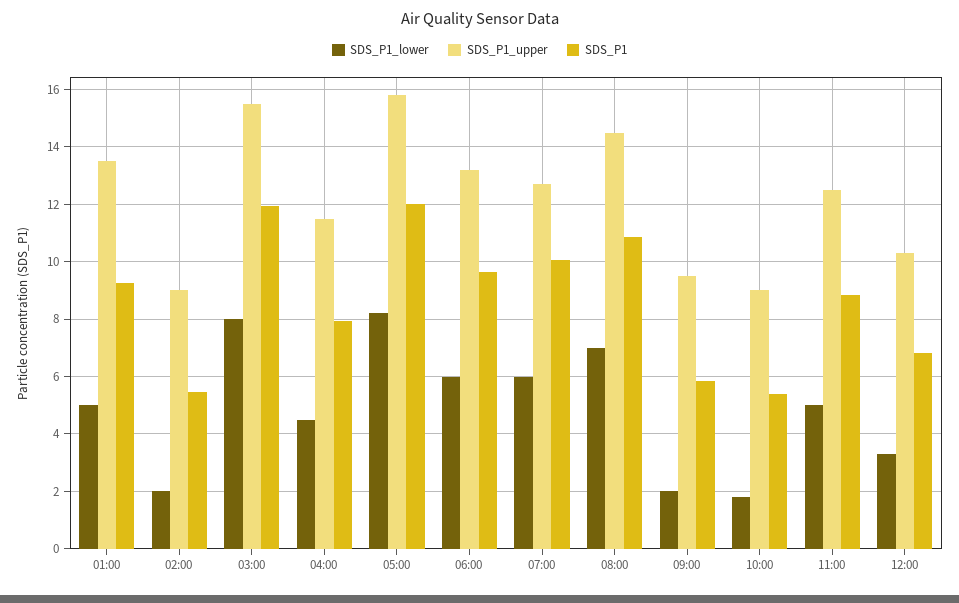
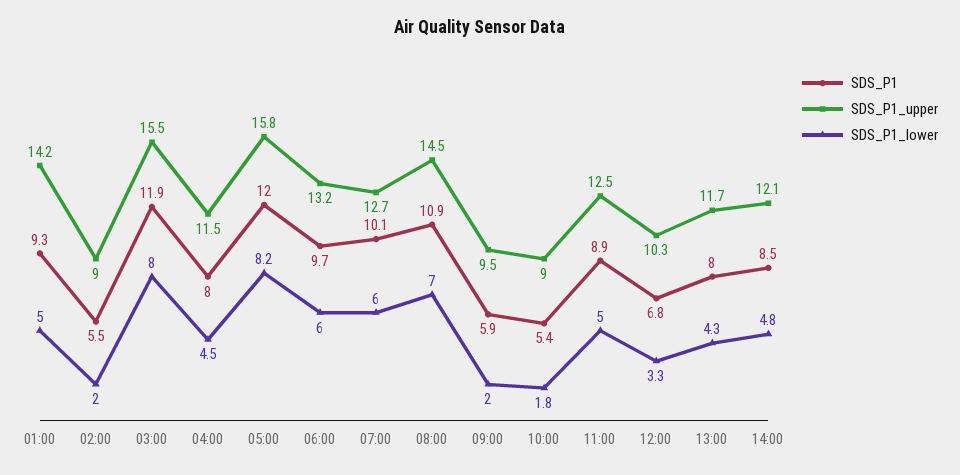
SDS_P1_upper, 01:00: 13.5 -> 14.2
SDS_P1, 13:00: none -> 8
SDS_P1_upper, 13:00: none -> 11.7
SDS_P1_lower, 13:00: none -> 4.3
SDS_P1, 14:00: none -> 8.5
SDS_P1_upper, 14:00: none -> 12.1
SDS_P1_lower, 14:00: none -> 4.8

